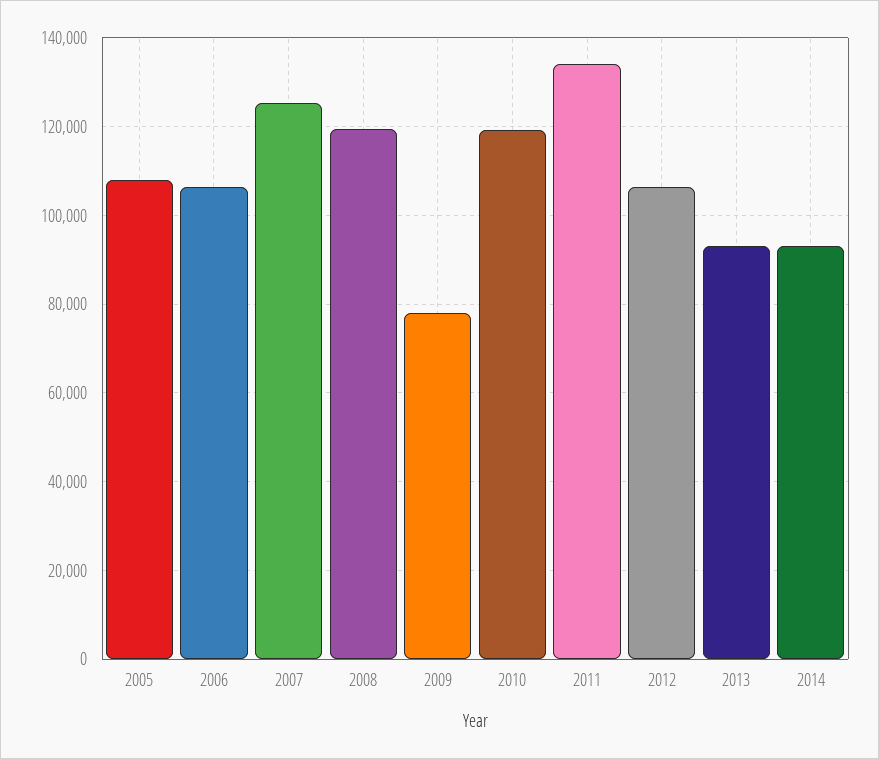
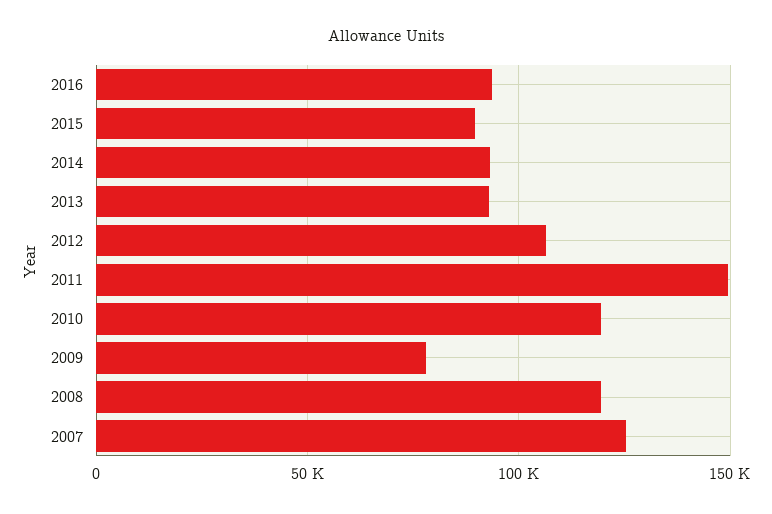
2005: 108000 -> none
2006: 106000 -> none
2011: 134000 -> 150000
2016: none -> 95000
2015: none -> 90000

